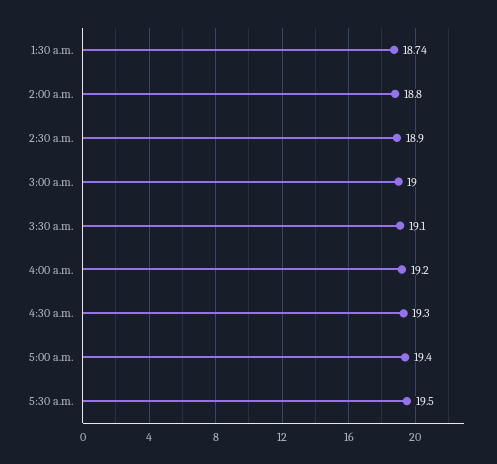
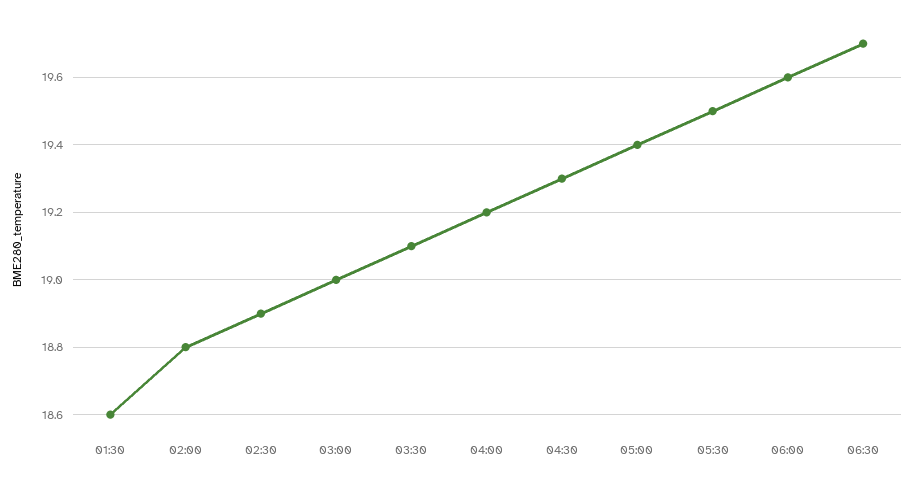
1:30 a.m.: 18.74 -> 18.6
06:00: none -> 19.6
06:30: none -> 19.7

